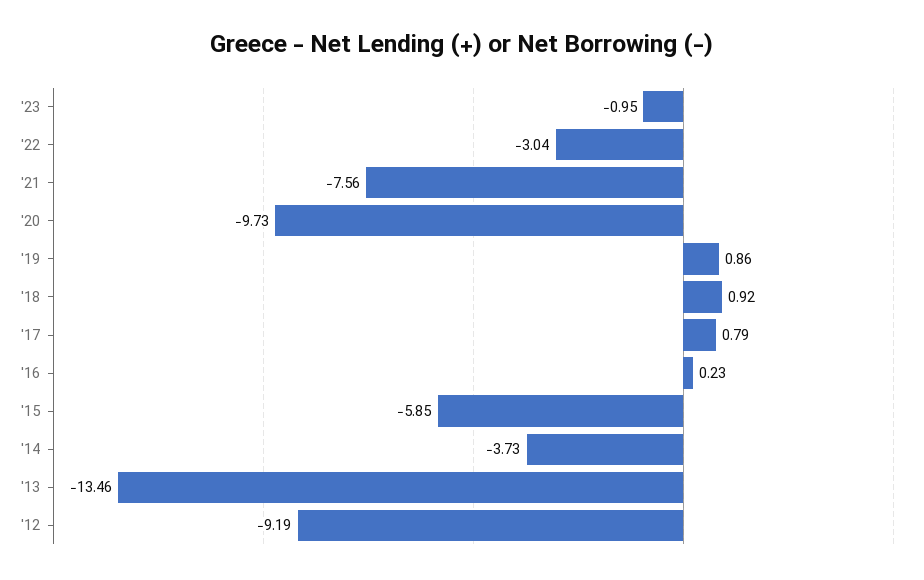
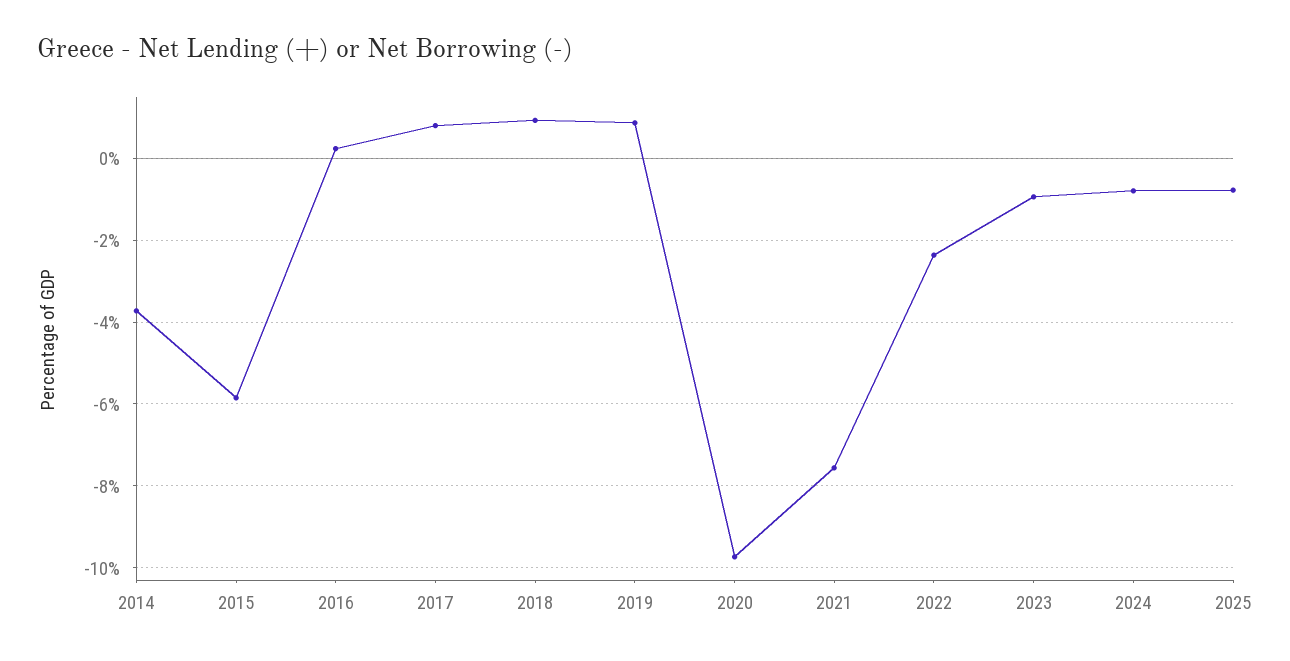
'22: -3.04 -> -2.4
'13: -13.46 -> none
'12: -9.19 -> none
2024: none -> -0.8
2025: none -> -0.8

